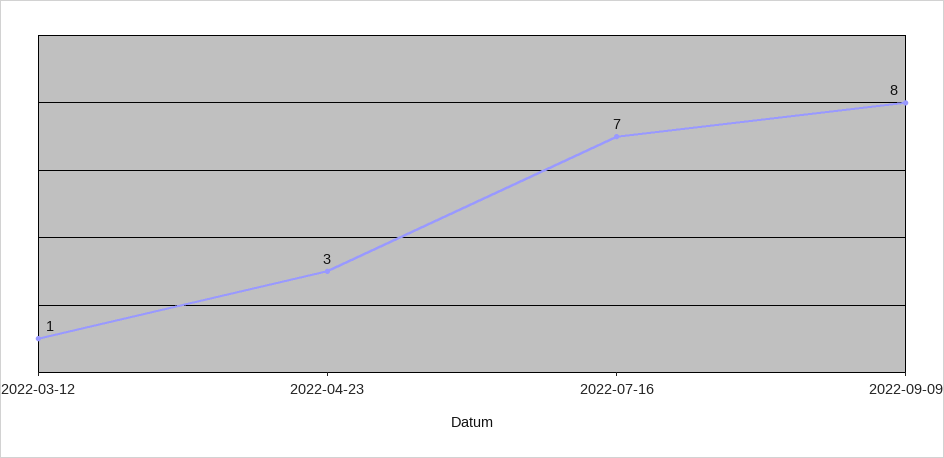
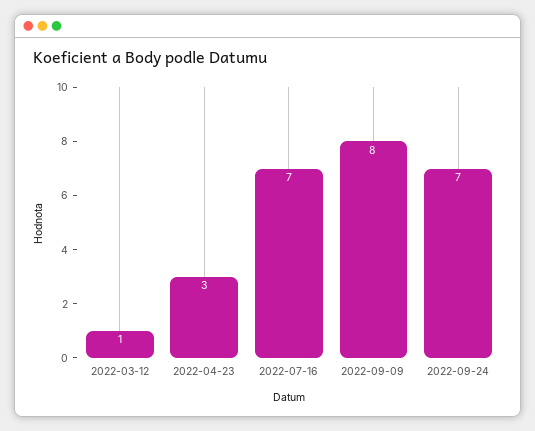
2022-09-24: none -> 7

